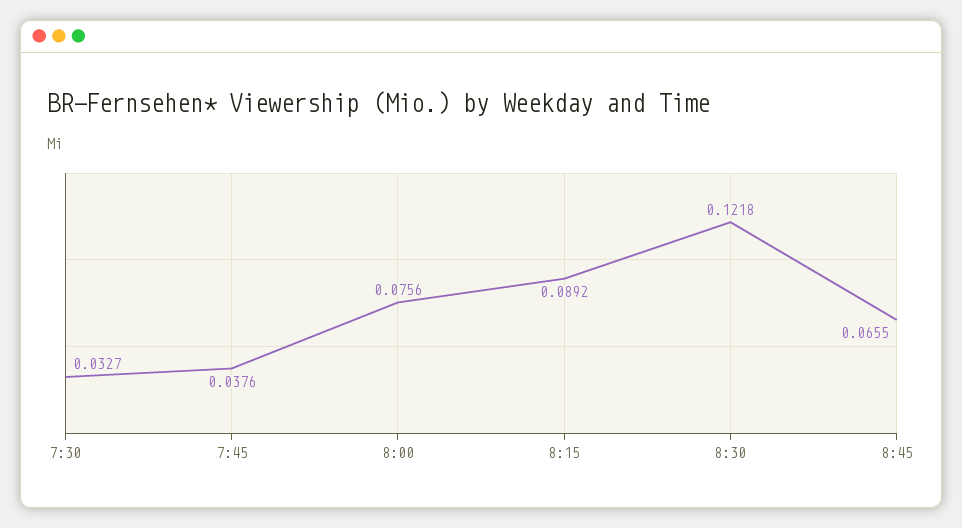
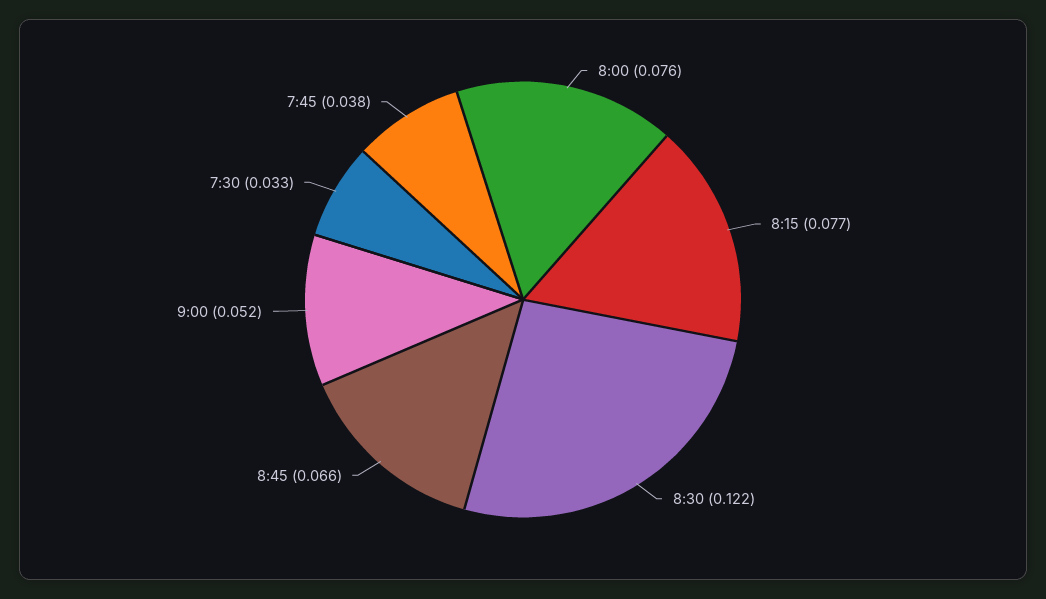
8:15: 0.0892 -> 0.077
9:00: none -> 0.052

